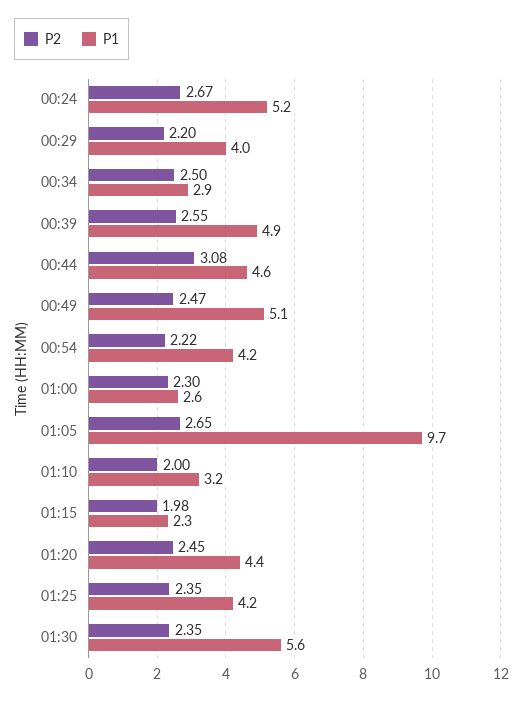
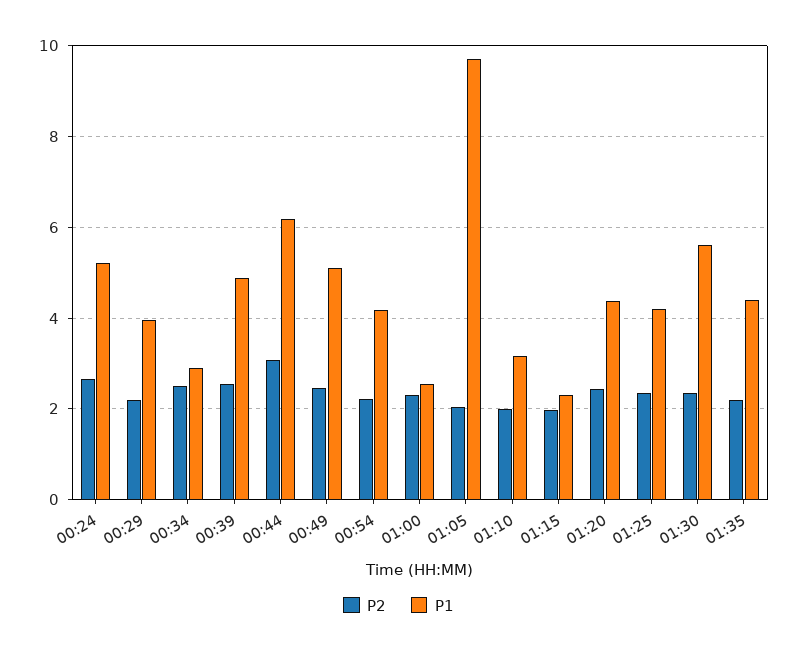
P1, 00:44: 4.6 -> 6.2
P2, 01:05: 2.65 -> 2
P2, 01:35: none -> 2.2
P1, 01:35: none -> 4.4

